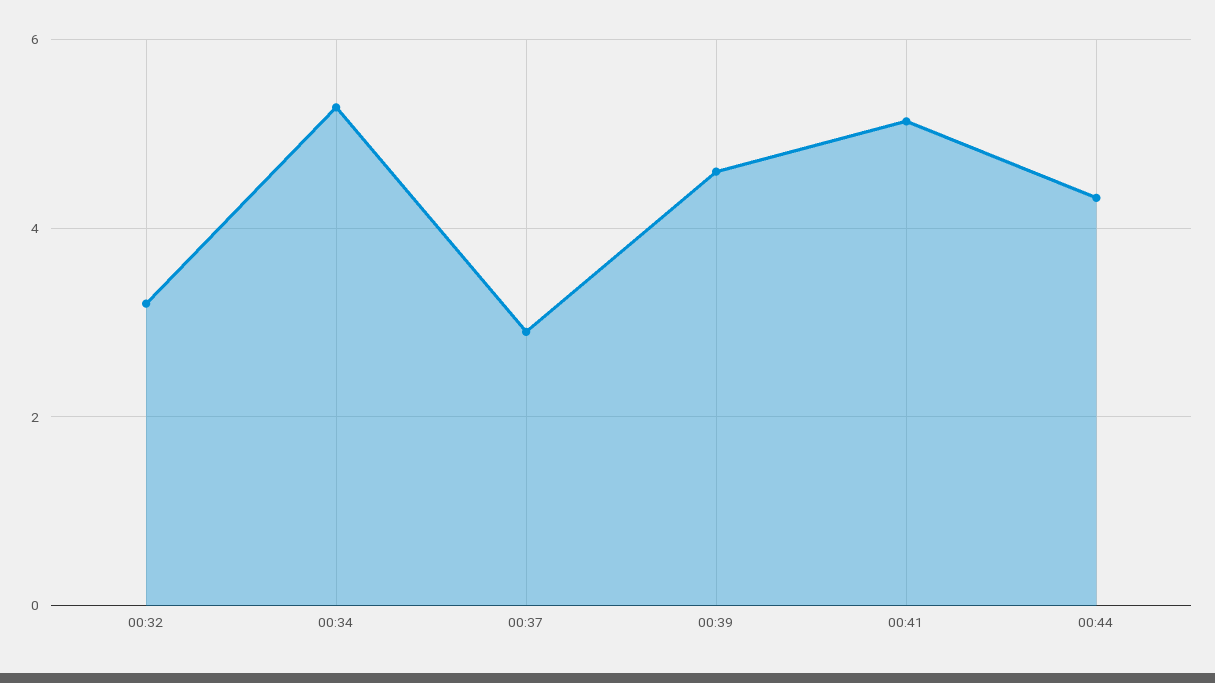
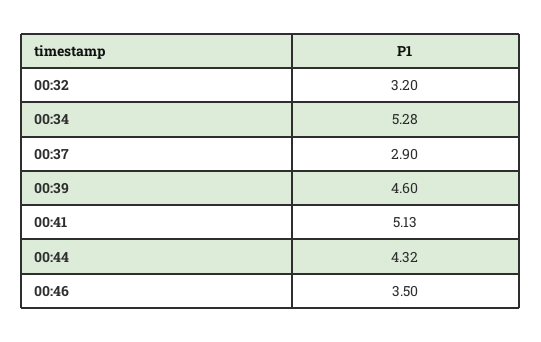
00:46: none -> 3.5

